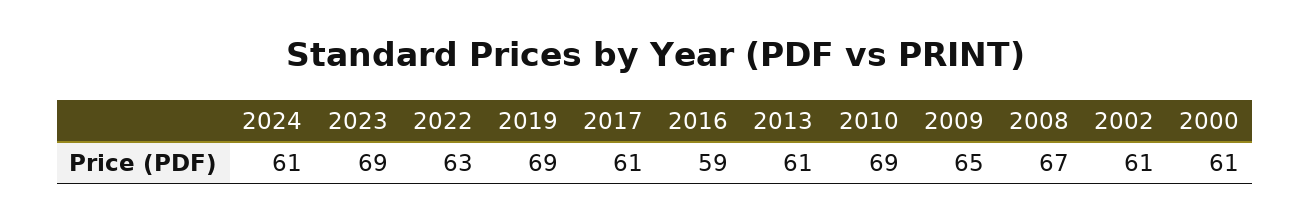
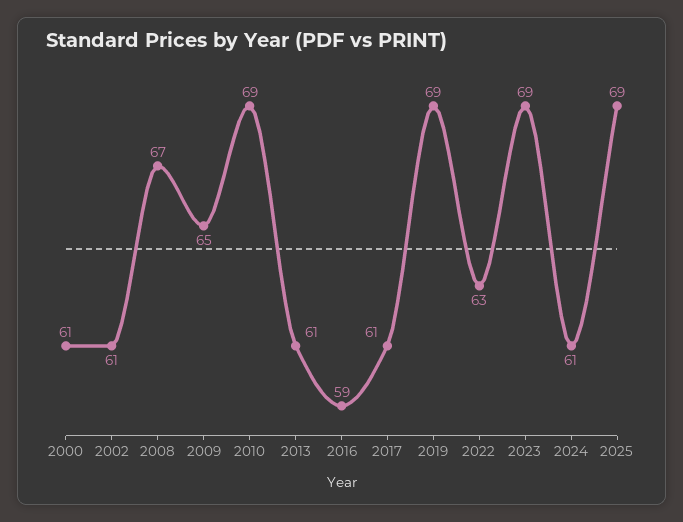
2025: none -> 69

